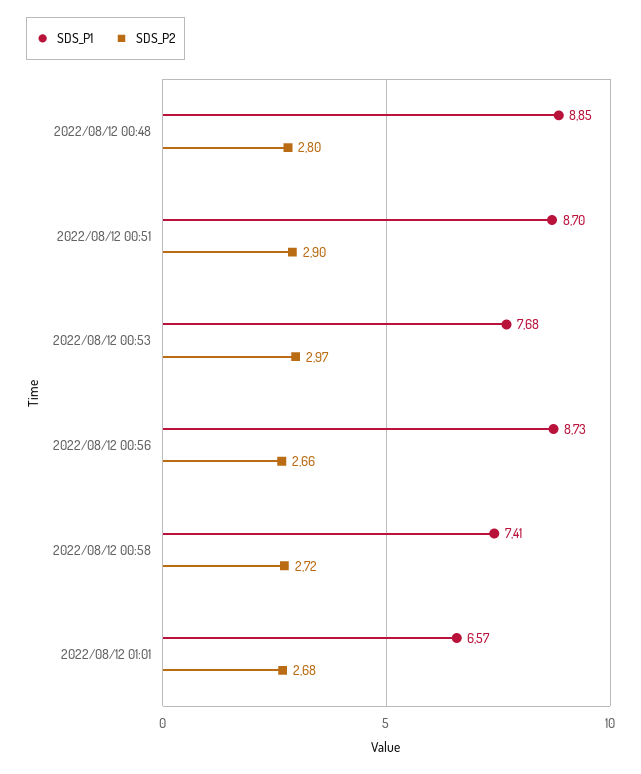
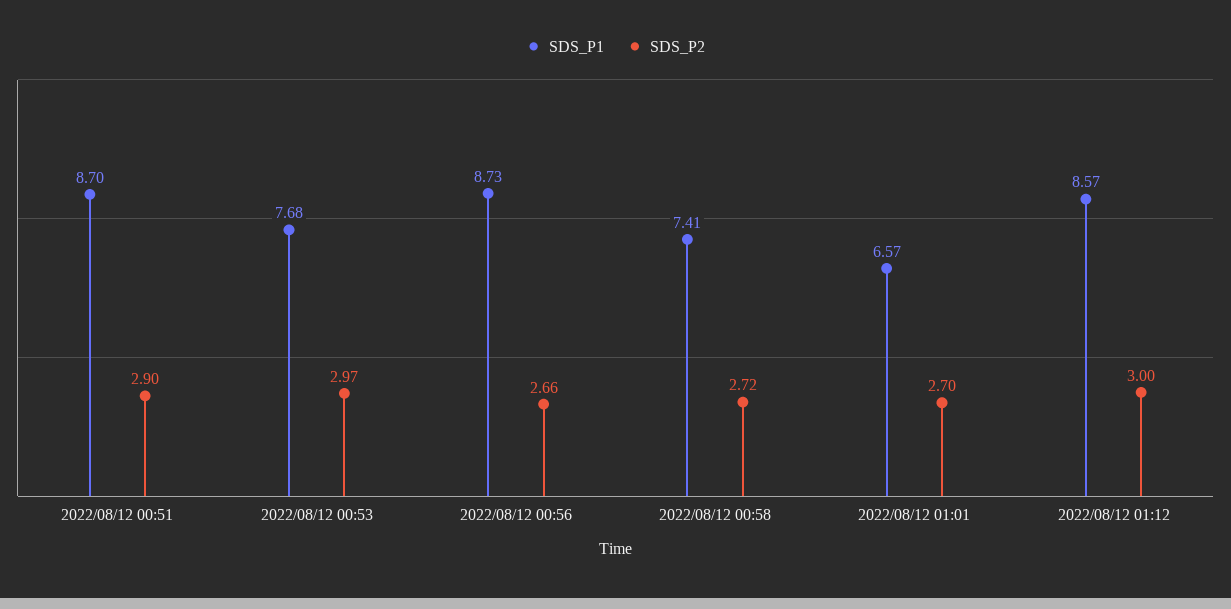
SDS_P1, 2022/08/12 00:48: 8.85 -> none
SDS_P2, 2022/08/12 00:48: 2.8 -> none
SDS_P2, 2022/08/12 01:01: 2.68 -> 2.7
SDS_P1, 2022/08/12 01:12: none -> 8.57
SDS_P2, 2022/08/12 01:12: none -> 3

